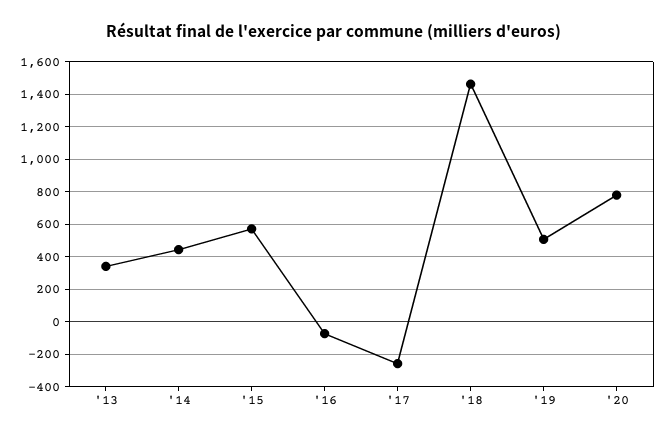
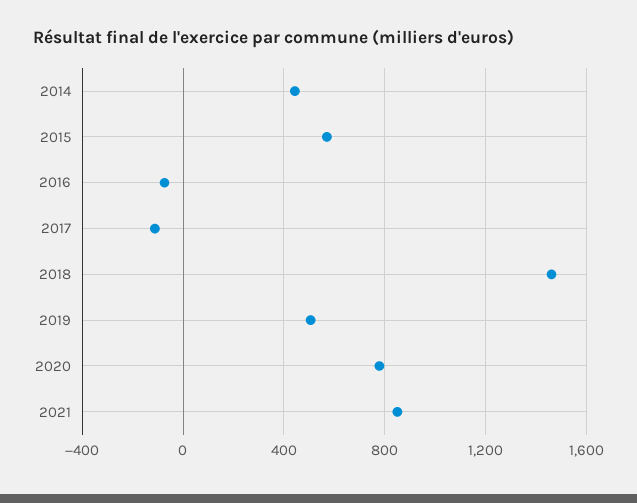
'13: 350 -> none
'17: -250 -> -100
2021: none -> 850

